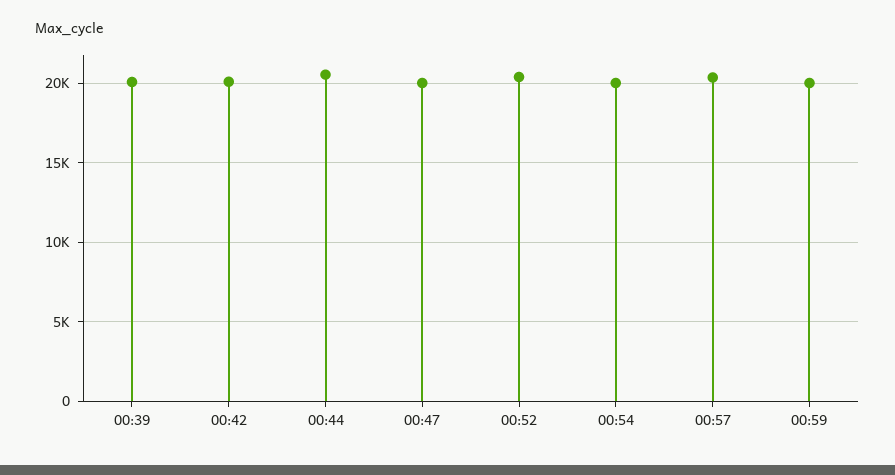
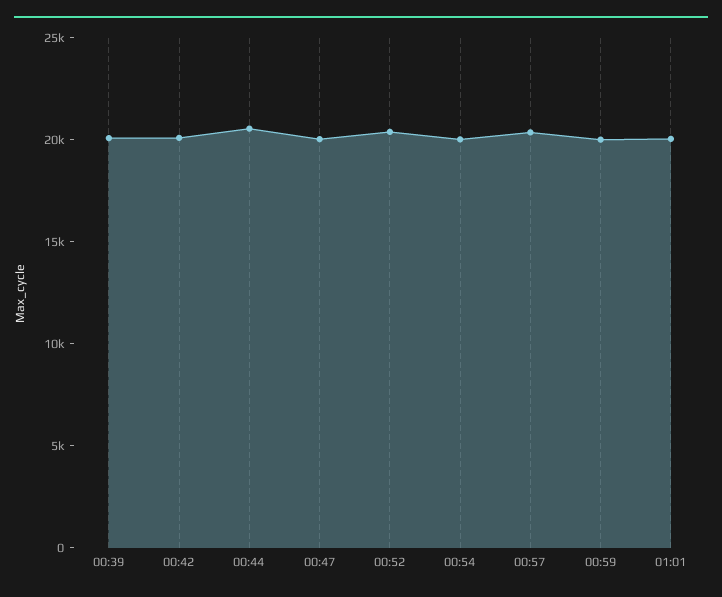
01:01: none -> 20000

